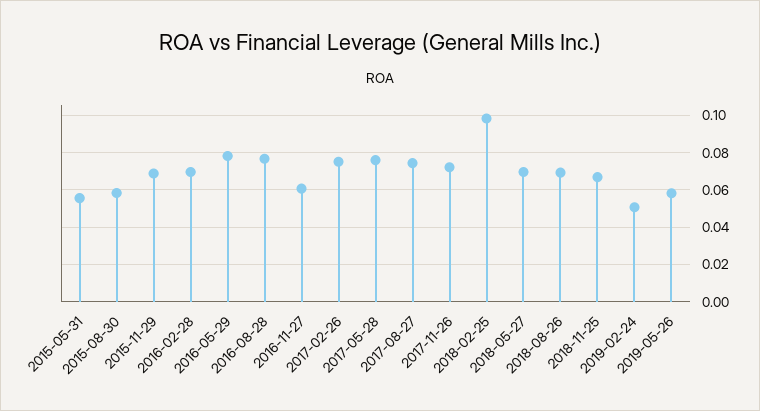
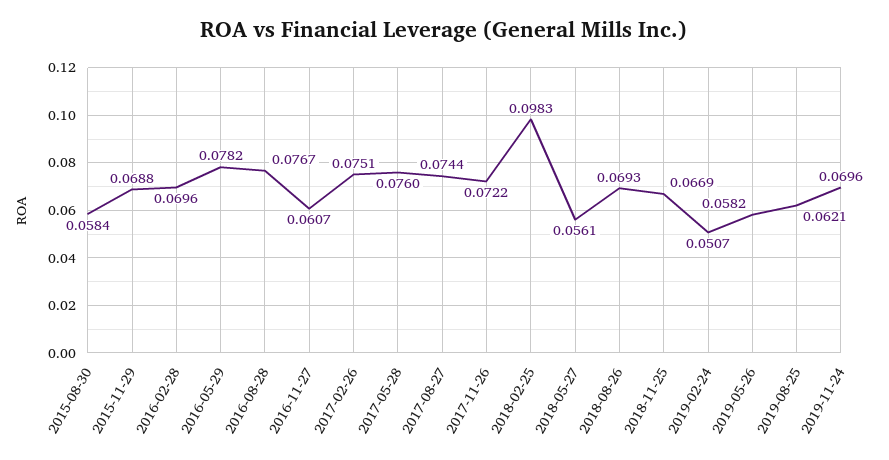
2015-05-31: 0.055 -> none
2018-05-27: 0.07 -> 0.0561
2019-08-25: none -> 0.0621
2019-11-24: none -> 0.0696

